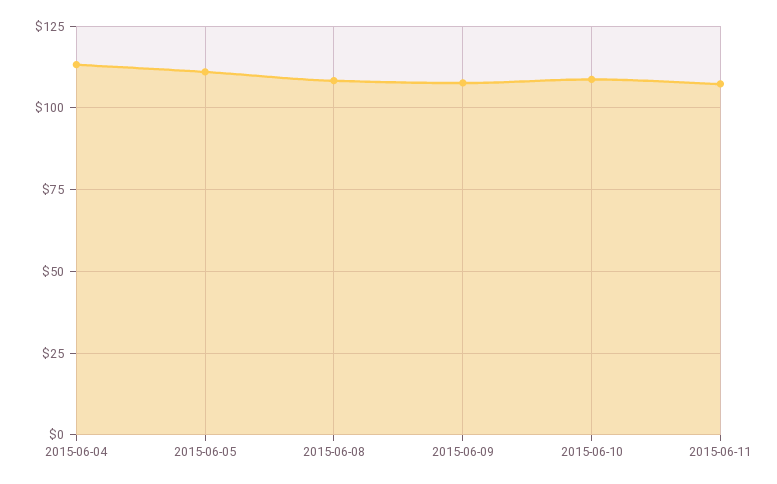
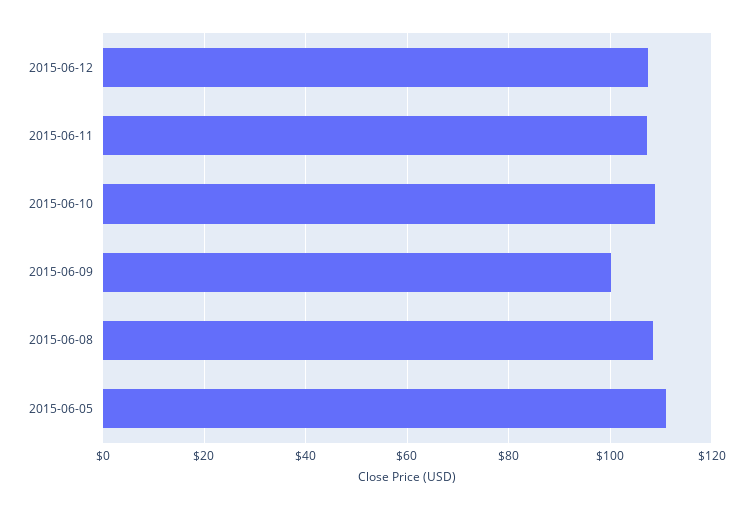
2015-06-04: 112.5 -> none
2015-06-09: 107.5 -> 100
2015-06-12: none -> 108

